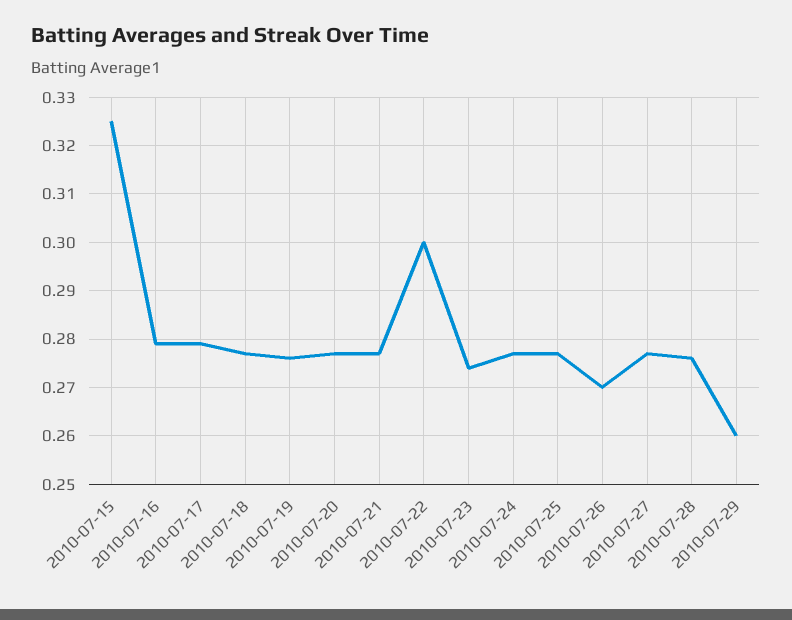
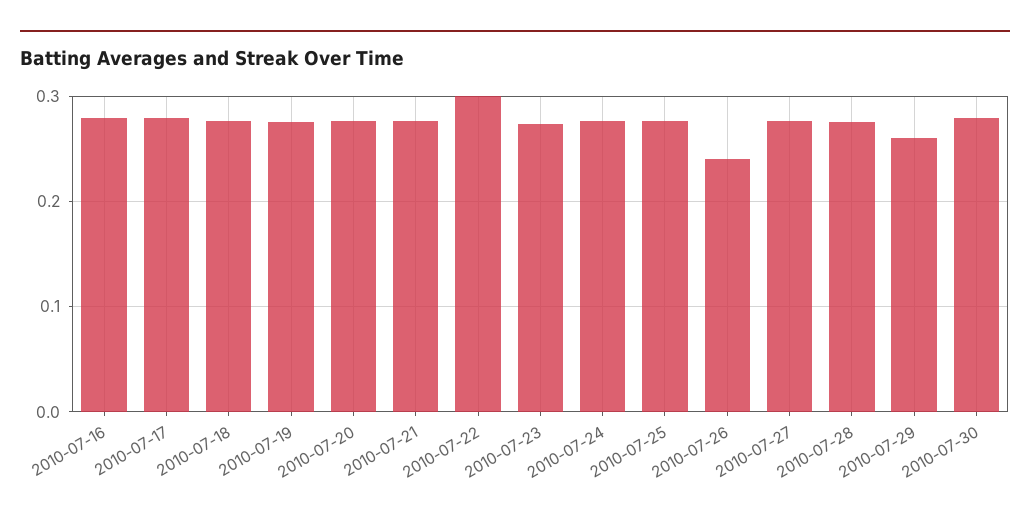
2010-07-15: 0.325 -> none
2010-07-26: 0.27 -> 0.24
2010-07-30: none -> 0.28

